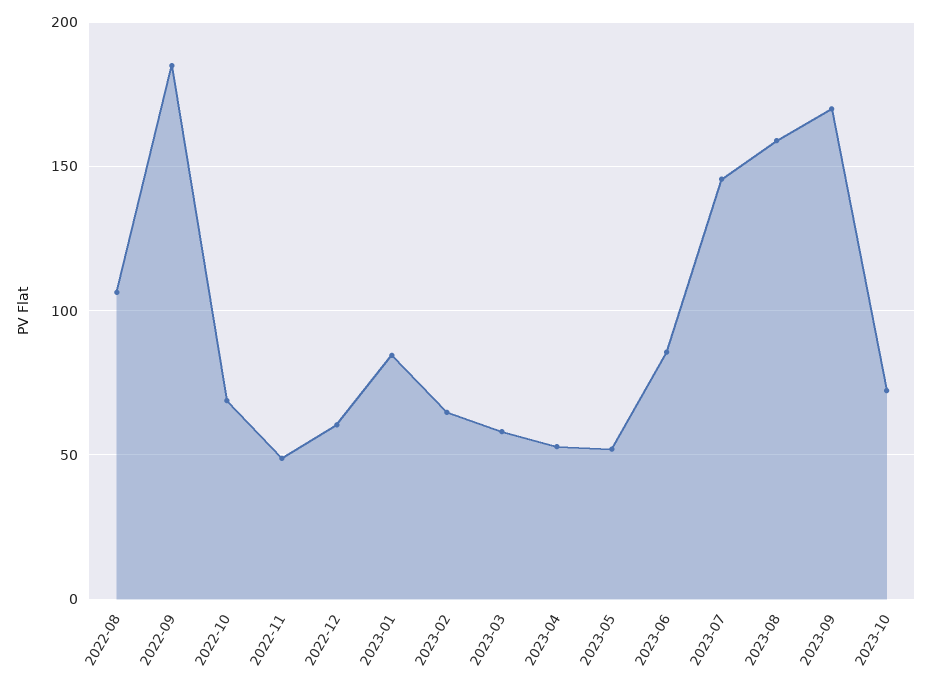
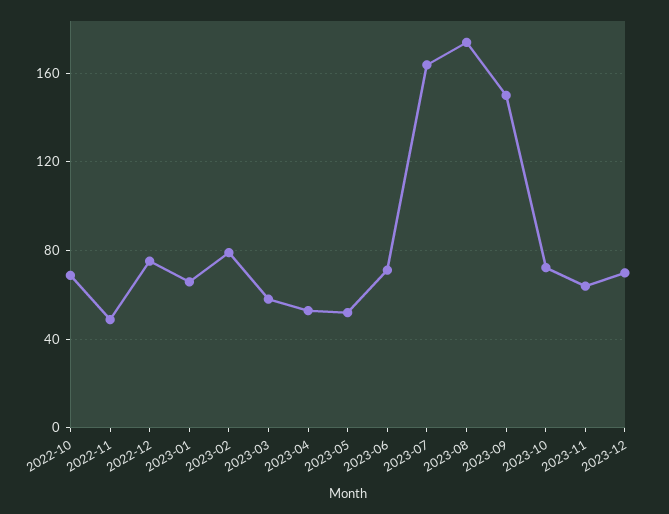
2022-08: 105 -> none
2022-09: 185 -> none
2022-12: 60 -> 75
2023-01: 85 -> 65
2023-02: 65 -> 80
2023-06: 85 -> 70
2023-07: 145 -> 165
2023-08: 160 -> 175
2023-09: 170 -> 150
2023-11: none -> 65
2023-12: none -> 70

